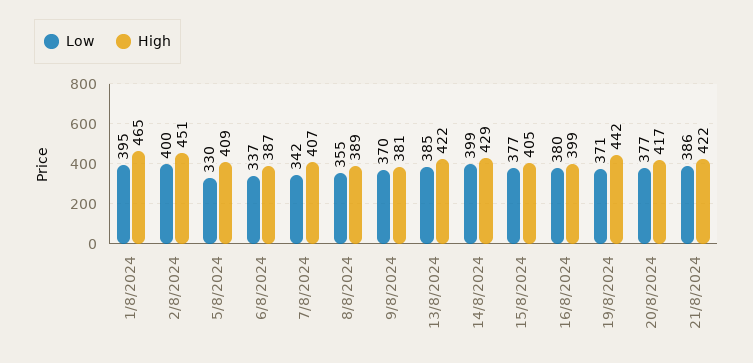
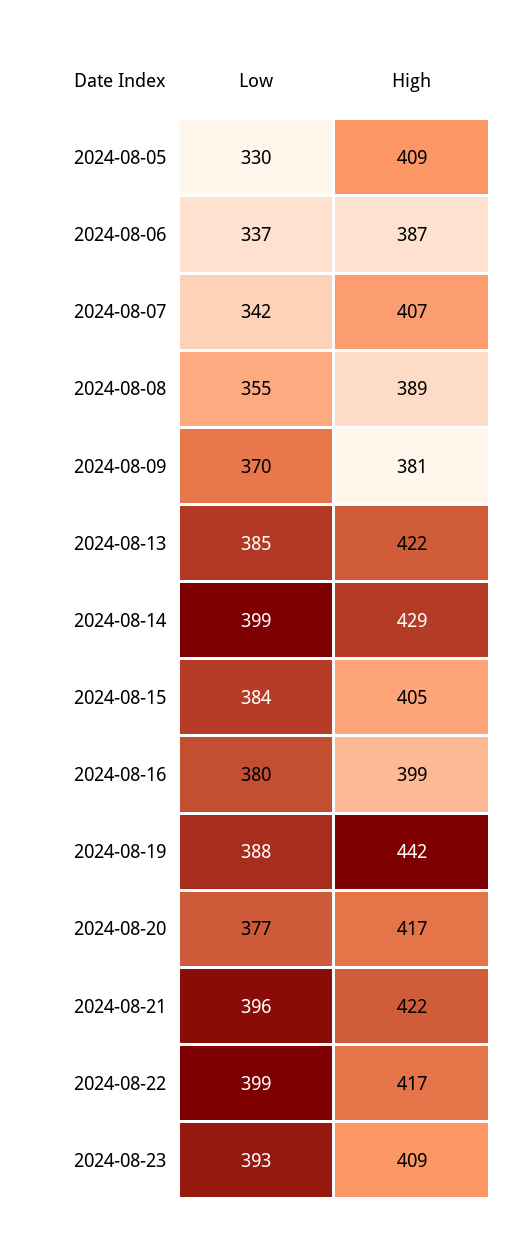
Low, 1/8/2024: 395 -> none
High, 1/8/2024: 465 -> none
Low, 2/8/2024: 400 -> none
High, 2/8/2024: 451 -> none
Low, 15/8/2024: 377 -> 384
Low, 19/8/2024: 371 -> 388
Low, 21/8/2024: 386 -> 396
Low, 2024-08-22: none -> 399
High, 2024-08-22: none -> 417
Low, 2024-08-23: none -> 393
High, 2024-08-23: none -> 409

